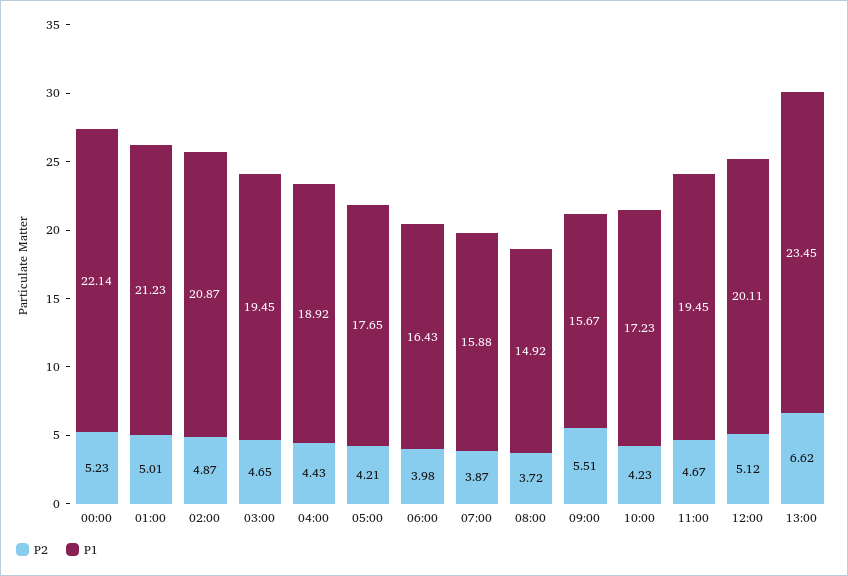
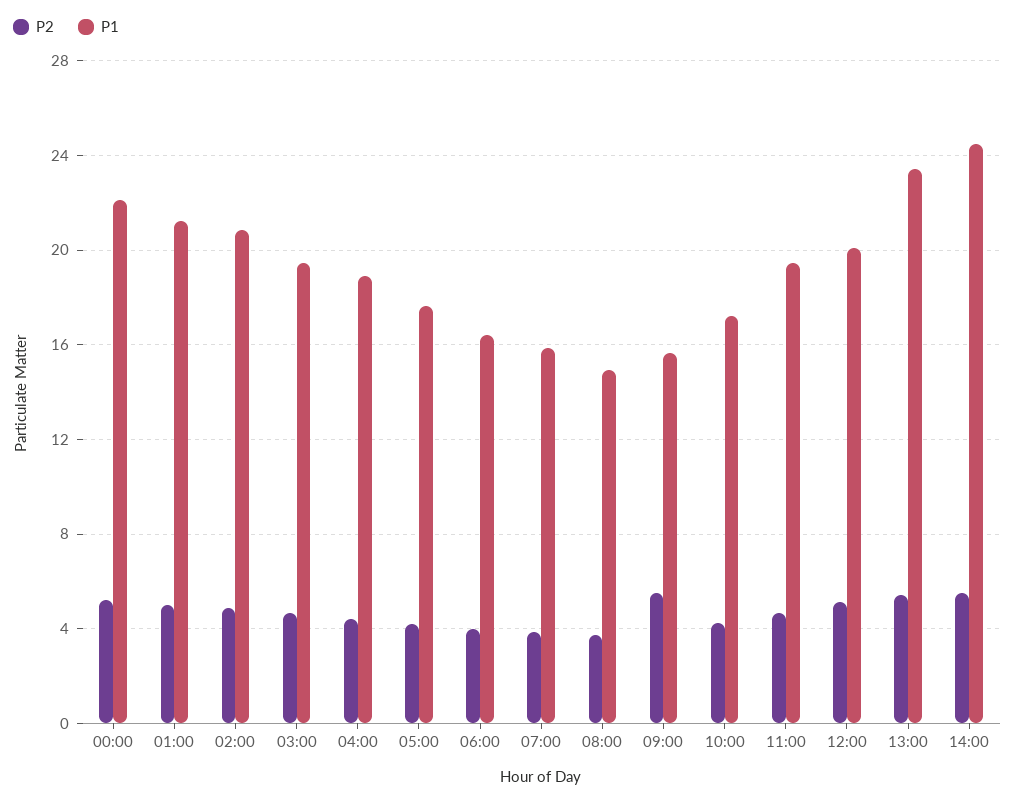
P2, 13:00: 6.62 -> 5.5
P2, 14:00: none -> 5.5
P1, 14:00: none -> 24.5

